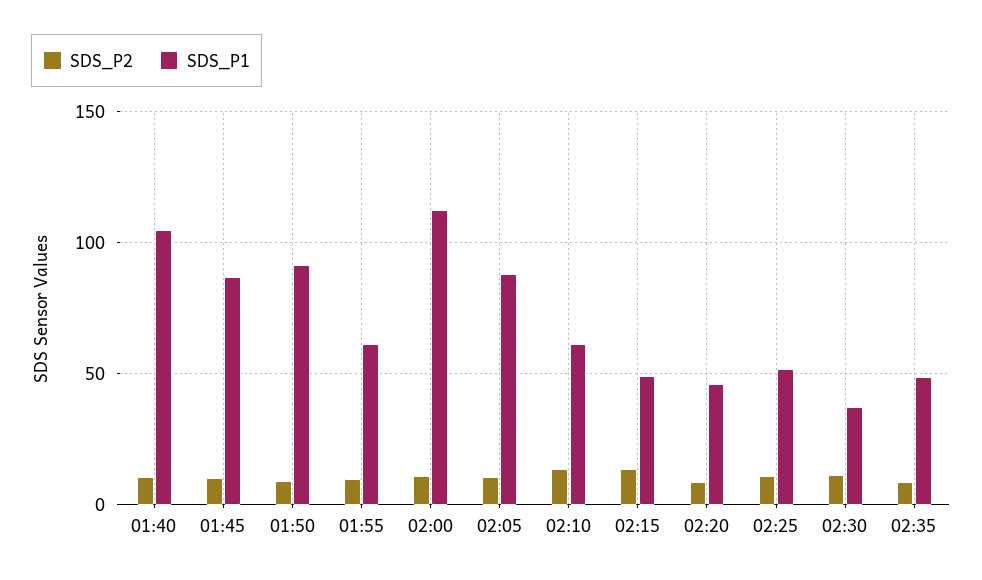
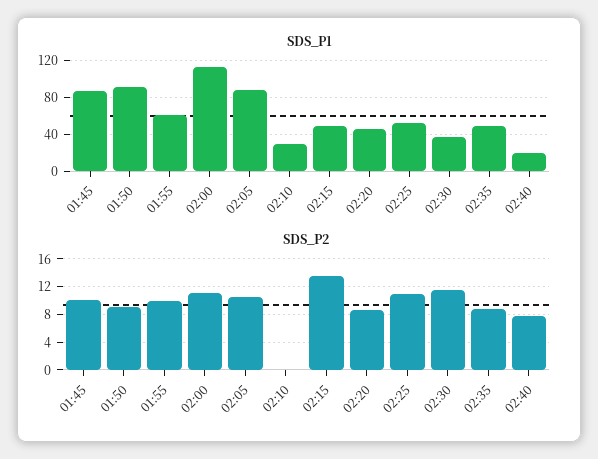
SDS_P2, 01:40: 10 -> none
SDS_P1, 01:40: 105 -> none
SDS_P2, 02:10: 15 -> 0
SDS_P1, 02:10: 60 -> 30
SDS_P1, 02:40: none -> 20
SDS_P2, 02:40: none -> 8

